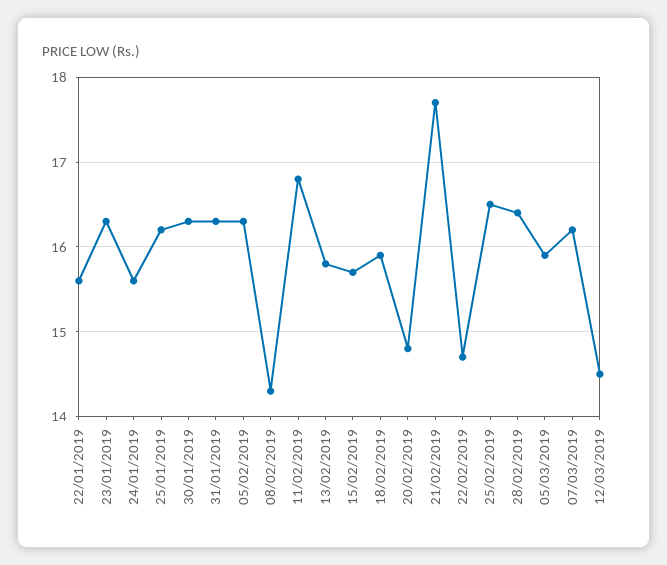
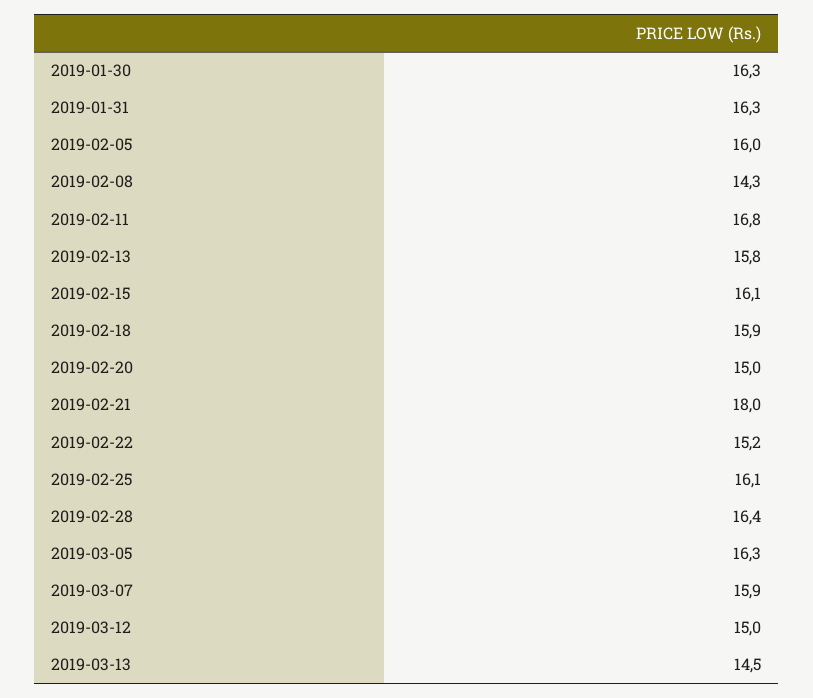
22/01/2019: 15.6 -> none
23/01/2019: 16.3 -> none
24/01/2019: 15.6 -> none
25/01/2019: 16.2 -> none
05/02/2019: 16.3 -> 16
15/02/2019: 15.7 -> 16.1
20/02/2019: 14.8 -> 15
21/02/2019: 17.7 -> 18
22/02/2019: 14.7 -> 15.2
25/02/2019: 16.5 -> 16.1
05/03/2019: 15.9 -> 16.3
07/03/2019: 16.2 -> 15.9
12/03/2019: 14.5 -> 15
2019-03-13: none -> 14.5

